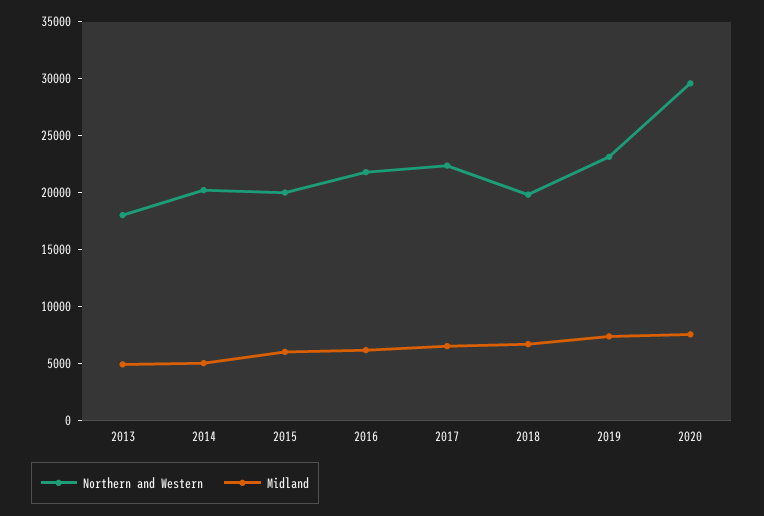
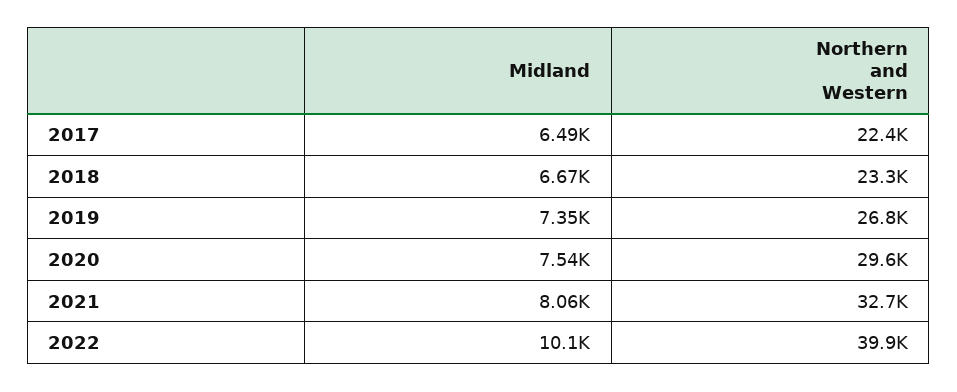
Northern and Western, 2013: 18000 -> none
Midland, 2013: 5000 -> none
Northern and Western, 2014: 20000 -> none
Midland, 2014: 5000 -> none
Northern and Western, 2015: 20000 -> none
Midland, 2015: 6000 -> none
Northern and Western, 2016: 22000 -> none
Midland, 2016: 6000 -> none
Northern and Western, 2018: 20000 -> 23300
Northern and Western, 2019: 23000 -> 26800
Midland, 2021: none -> 8060
Northern and Western, 2021: none -> 32700
Midland, 2022: none -> 10100
Northern and Western, 2022: none -> 39900

